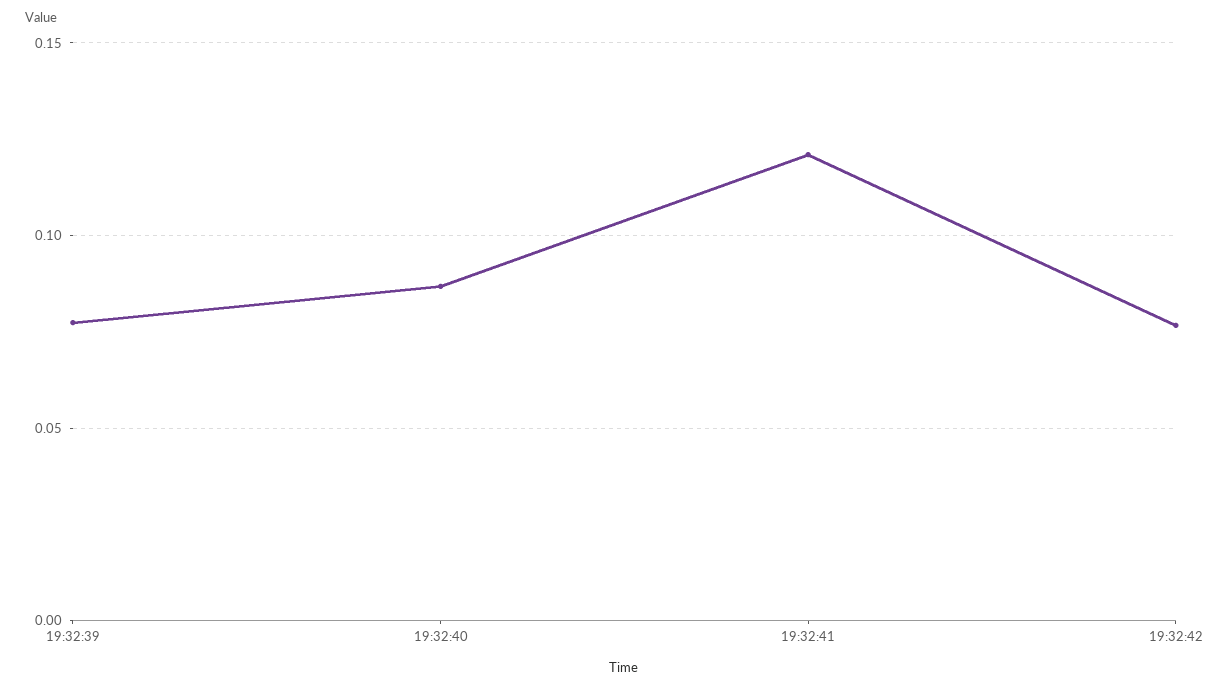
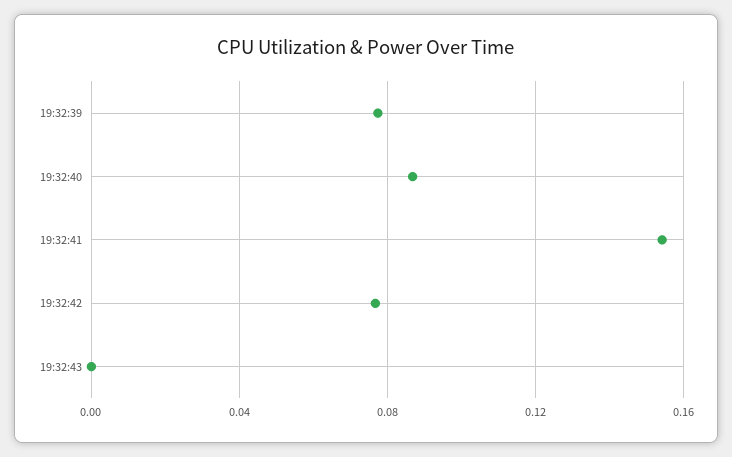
19:32:41: 0.12 -> 0.155
19:32:43: none -> 0

